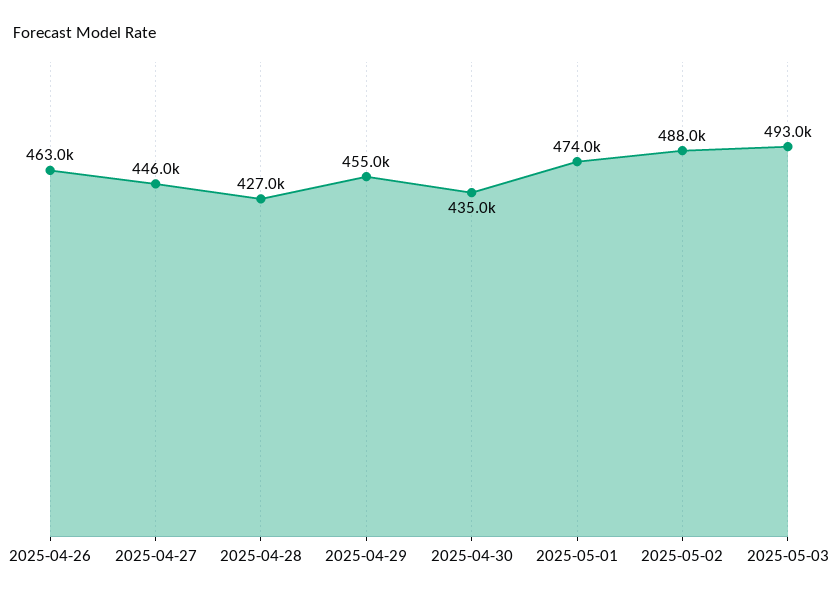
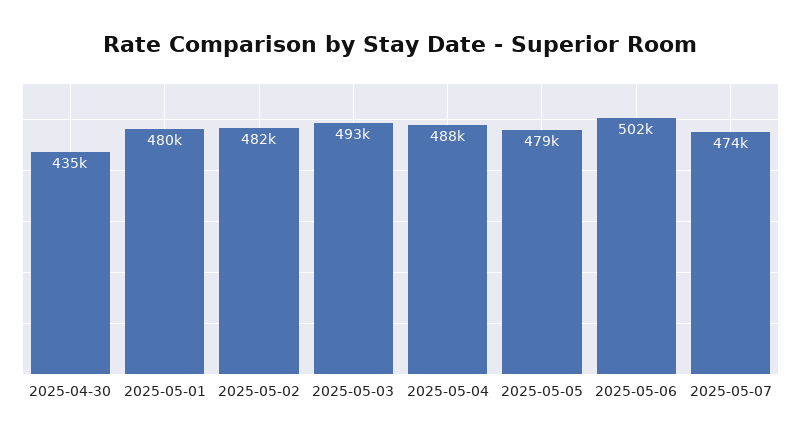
2025-04-26: 463000 -> none
2025-04-27: 446000 -> none
2025-04-28: 427000 -> none
2025-04-29: 455000 -> none
2025-05-01: 474000 -> 480000
2025-05-02: 488000 -> 482000
2025-05-04: none -> 488000
2025-05-05: none -> 479000
2025-05-06: none -> 502000
2025-05-07: none -> 474000

